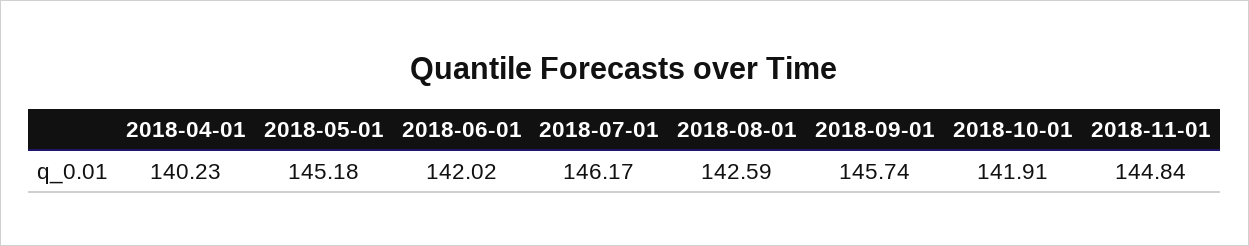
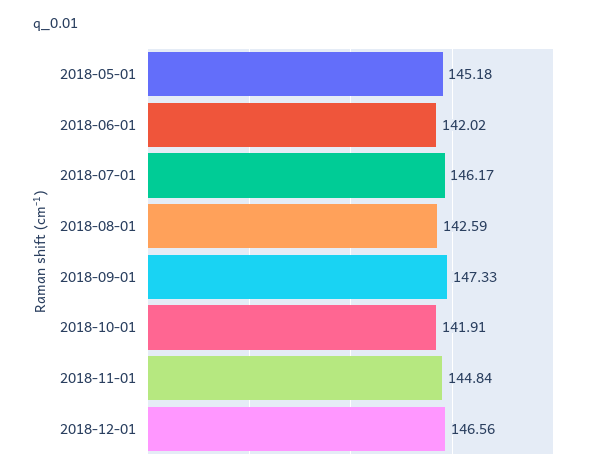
2018-04-01: 140.23 -> none
2018-09-01: 145.74 -> 147.33
2018-12-01: none -> 146.56

